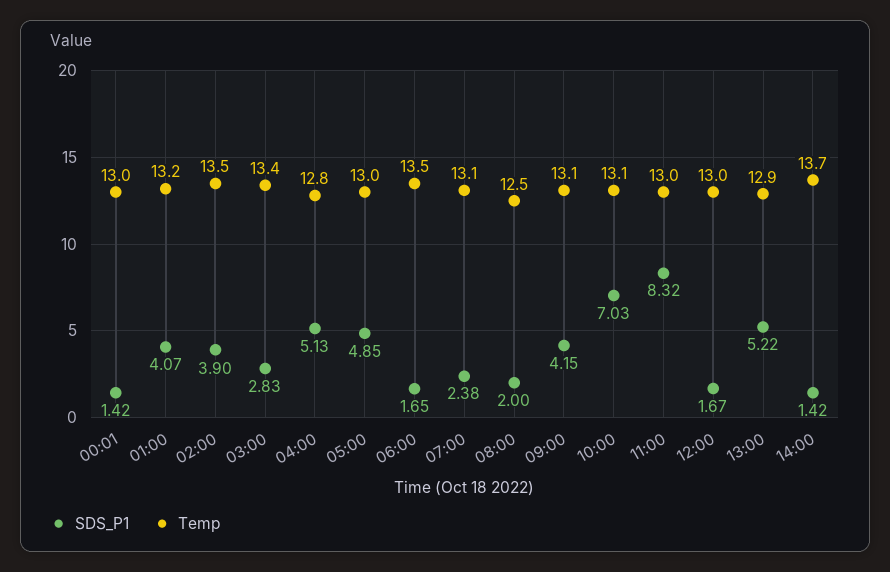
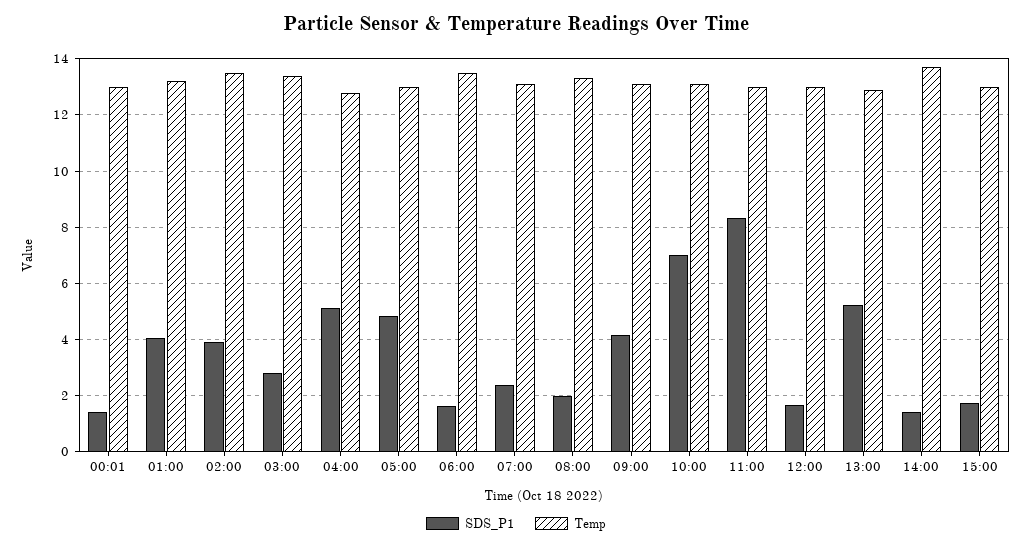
Temp, 08:00: 12.5 -> 13.25
SDS_P1, 15:00: none -> 1.75
Temp, 15:00: none -> 13

